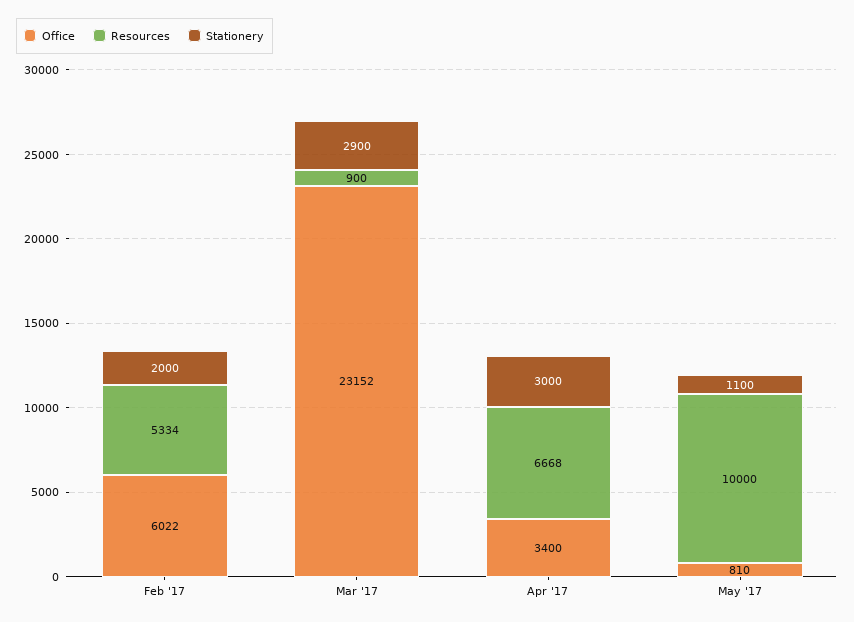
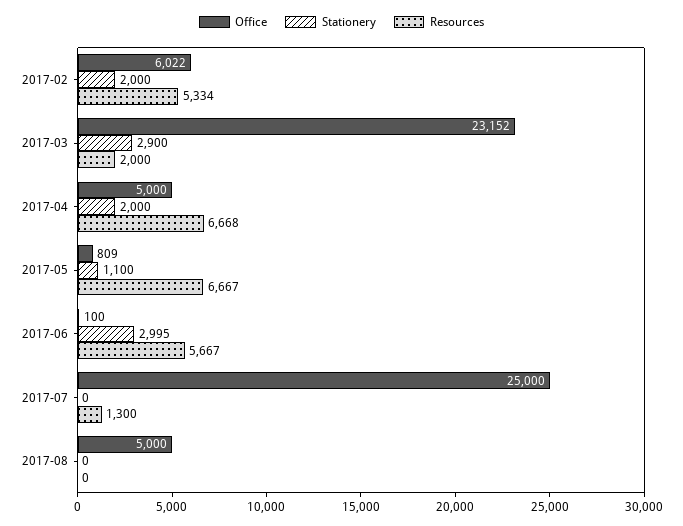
Resources, Mar '17: 900 -> 2000
Office, Apr '17: 3400 -> 5000
Stationery, Apr '17: 3000 -> 2000
Office, May '17: 810 -> 809
Resources, May '17: 10000 -> 6667
Office, 2017-06: none -> 100
Stationery, 2017-06: none -> 2995
Resources, 2017-06: none -> 5667
Office, 2017-07: none -> 25000
Stationery, 2017-07: none -> 0
Resources, 2017-07: none -> 1300
Office, 2017-08: none -> 5000
Stationery, 2017-08: none -> 0
Resources, 2017-08: none -> 0

